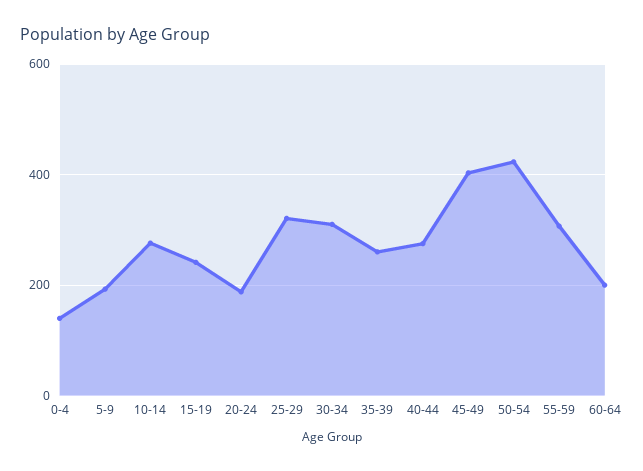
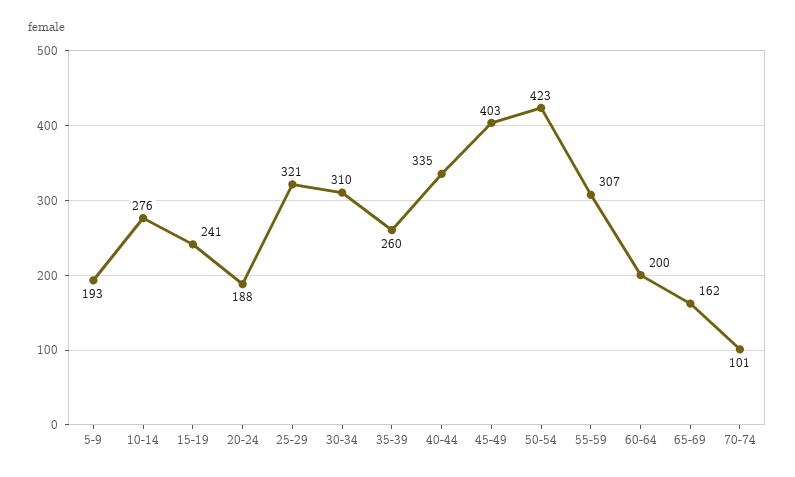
0-4: 140 -> none
40-44: 280 -> 335
65-69: none -> 162
70-74: none -> 101

